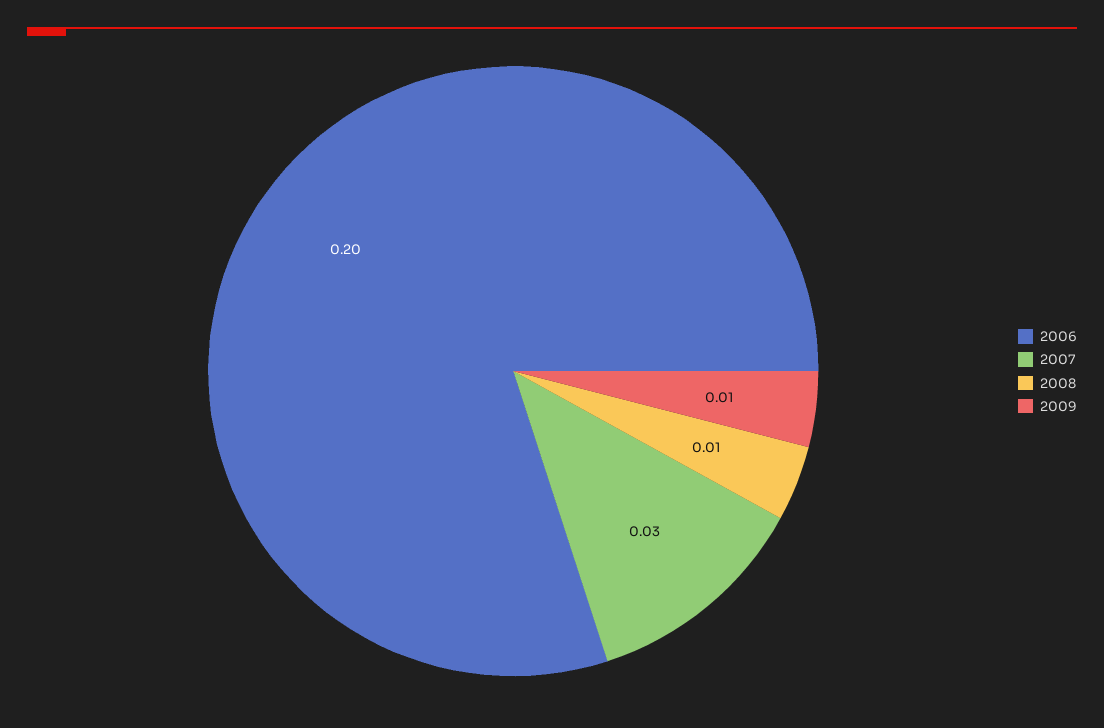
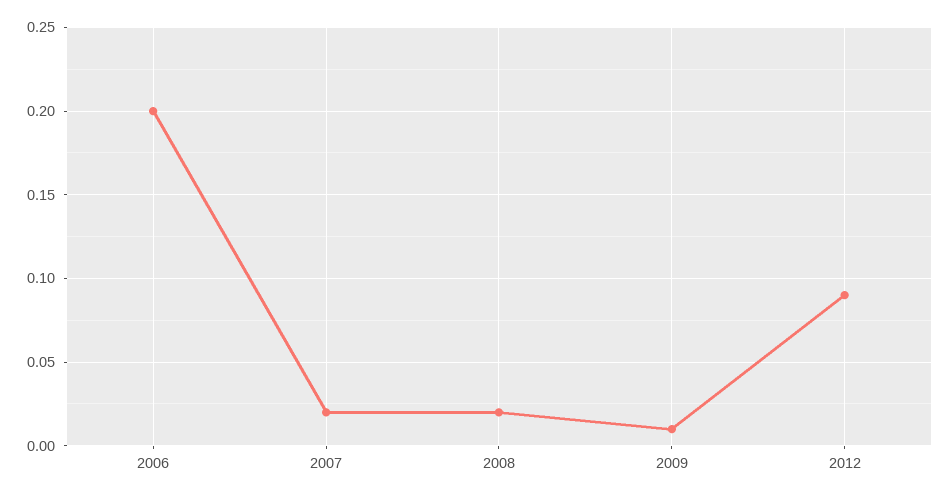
2007: 0.03 -> 0.02
2008: 0.01 -> 0.02
2012: none -> 0.09

